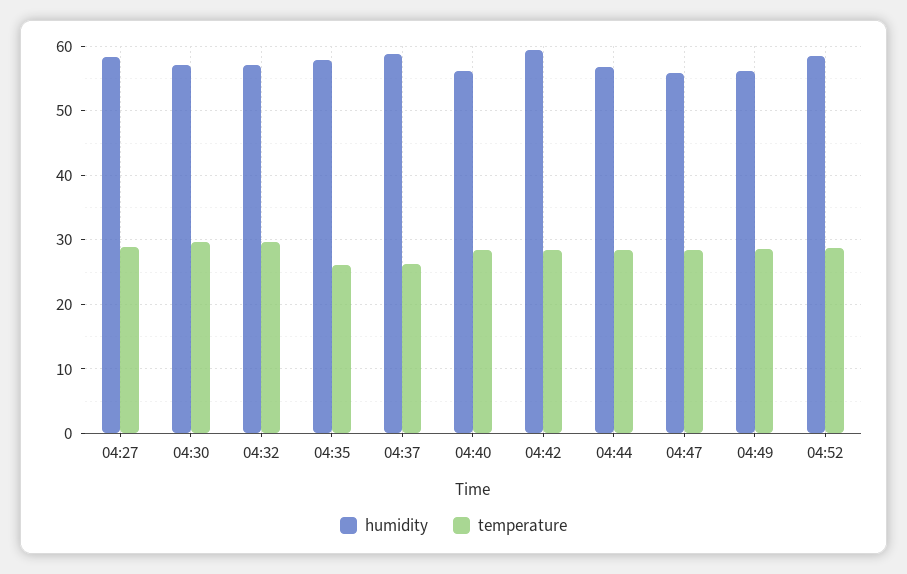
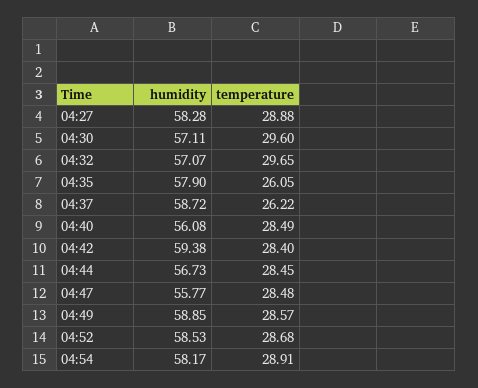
humidity, 04:49: 56 -> 58.85
humidity, 04:54: none -> 58.17
temperature, 04:54: none -> 28.91

